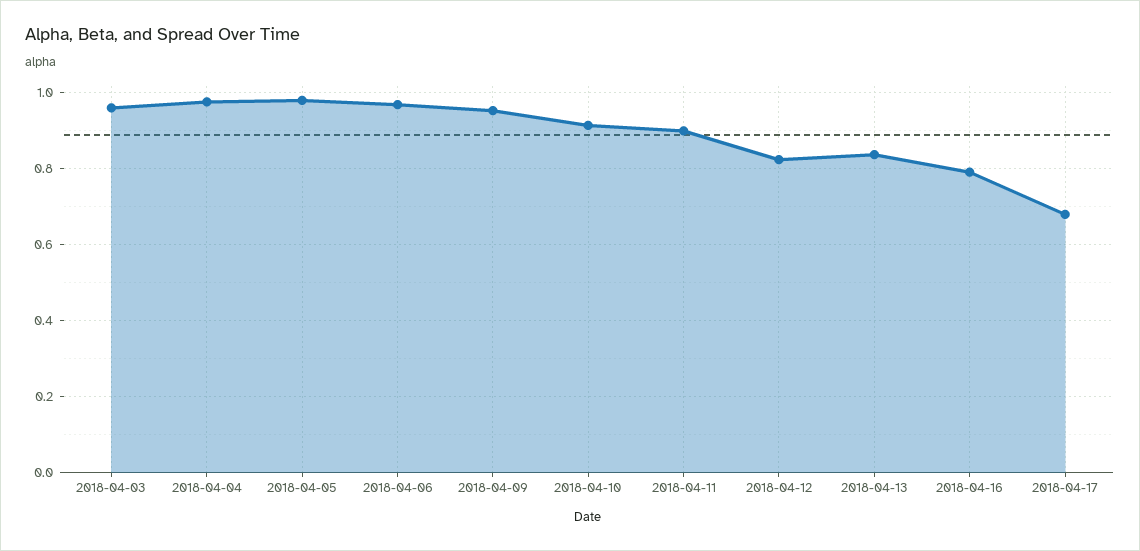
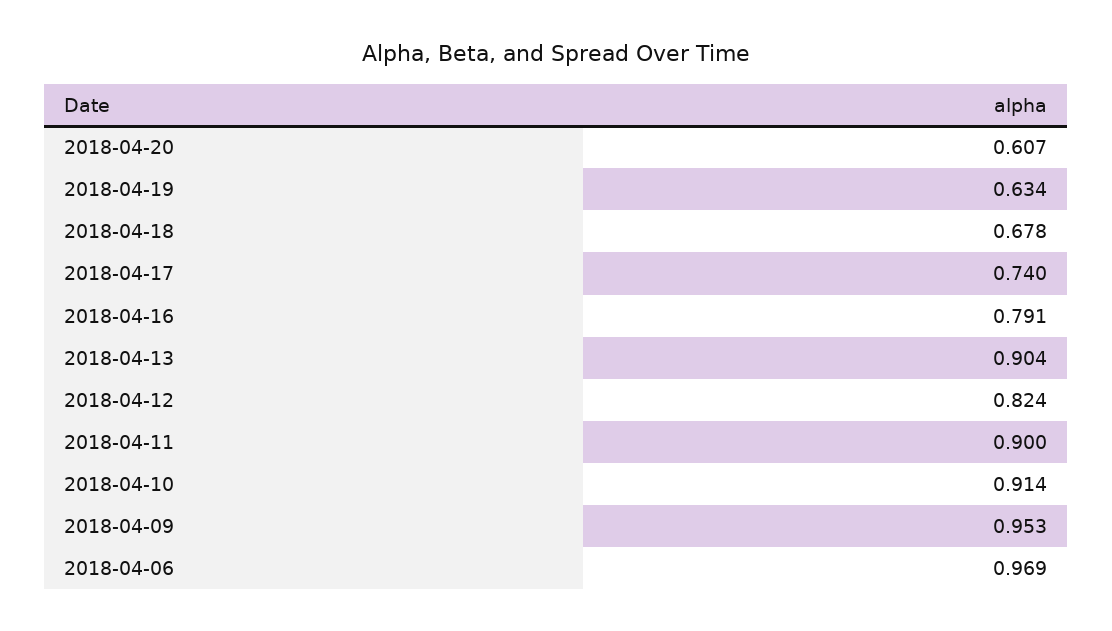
2018-04-03: 0.96 -> none
2018-04-04: 0.98 -> none
2018-04-05: 0.98 -> none
2018-04-13: 0.84 -> 0.904
2018-04-17: 0.68 -> 0.74
2018-04-20: none -> 0.607
2018-04-19: none -> 0.634
2018-04-18: none -> 0.678

